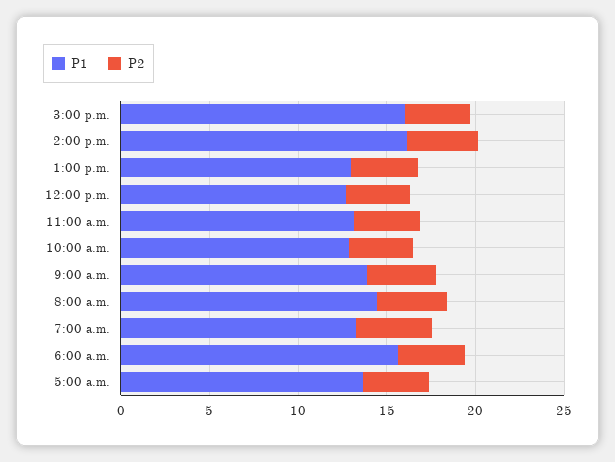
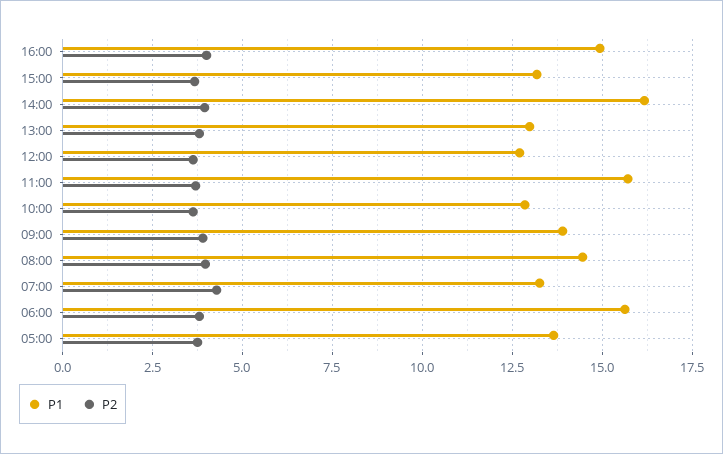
P1, 3:00 p.m.: 16 -> 13.25
P1, 11:00 a.m.: 13 -> 15.75
P1, 16:00: none -> 15
P2, 16:00: none -> 4

